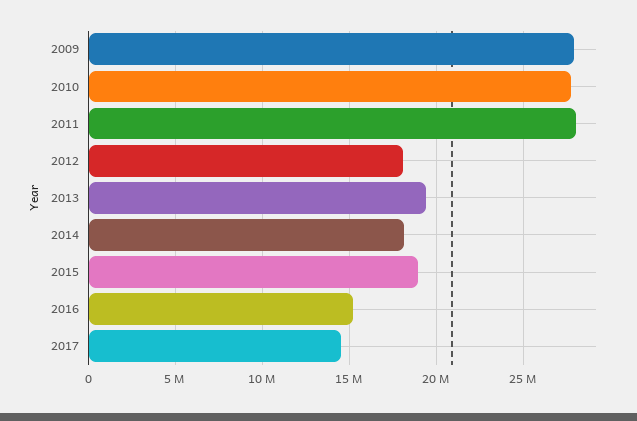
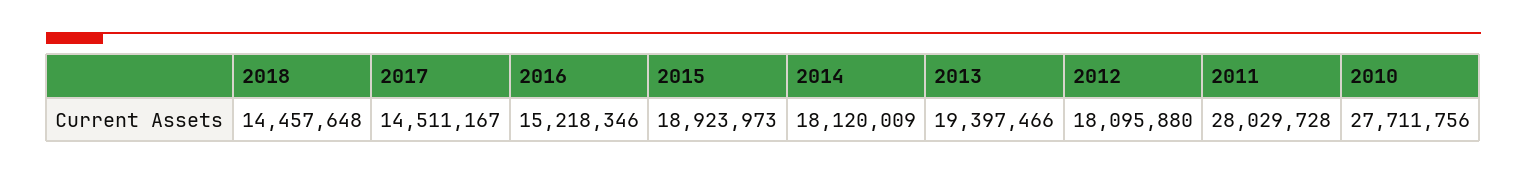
2009: 28000000 -> none
2018: none -> 14457648

